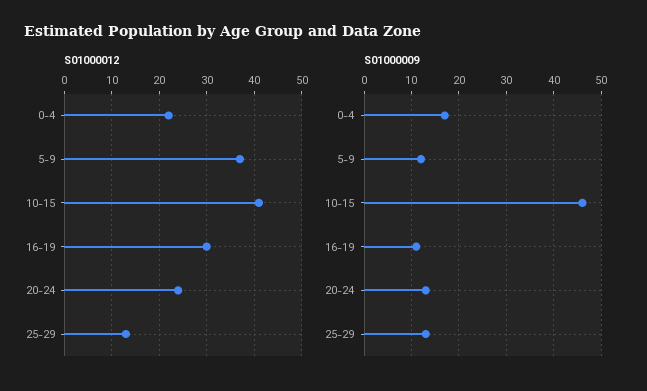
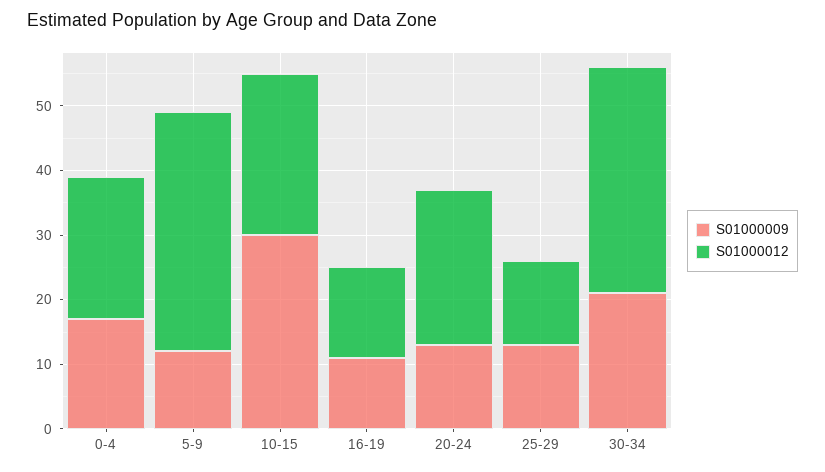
S01000012, 10-15: 40 -> 25
S01000012, 16-19: 30 -> 15
S01000009, 10-15: 45 -> 30
S01000009, 30-34: none -> 20
S01000012, 30-34: none -> 35

